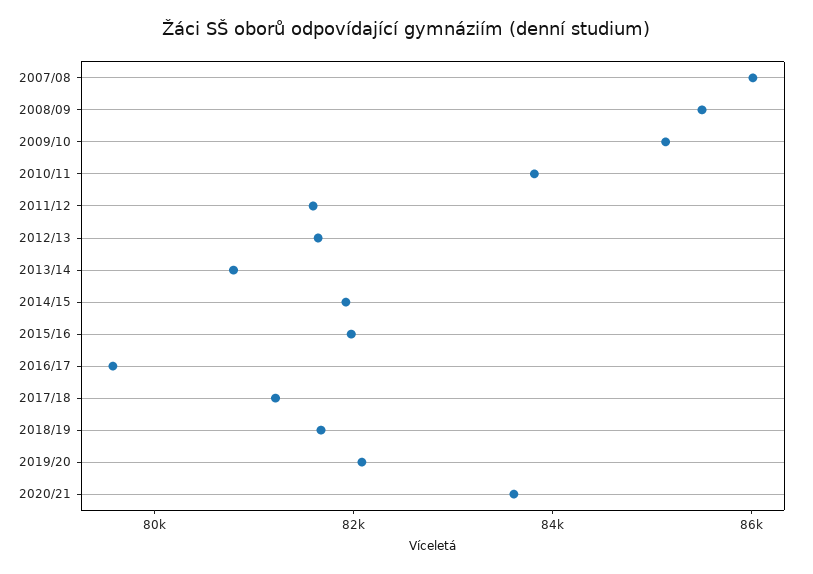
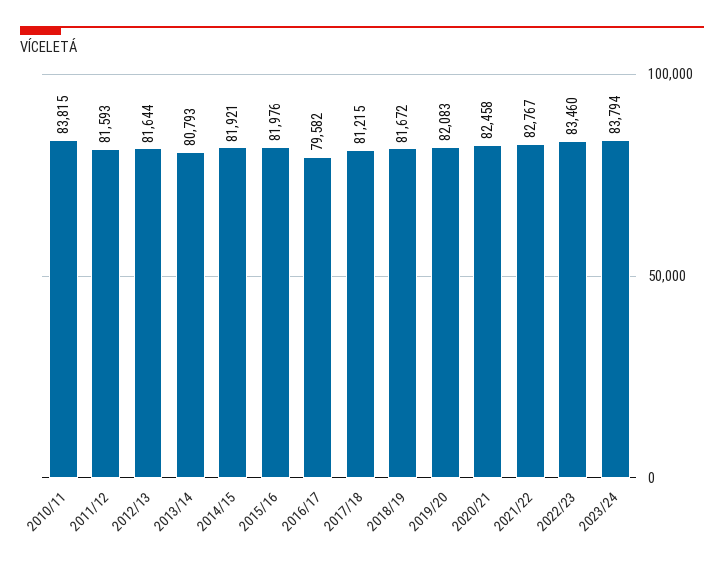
2007/08: 86000 -> none
2008/09: 85500 -> none
2009/10: 85000 -> none
2020/21: 83500 -> 82458
2021/22: none -> 82767
2022/23: none -> 83460
2023/24: none -> 83794

